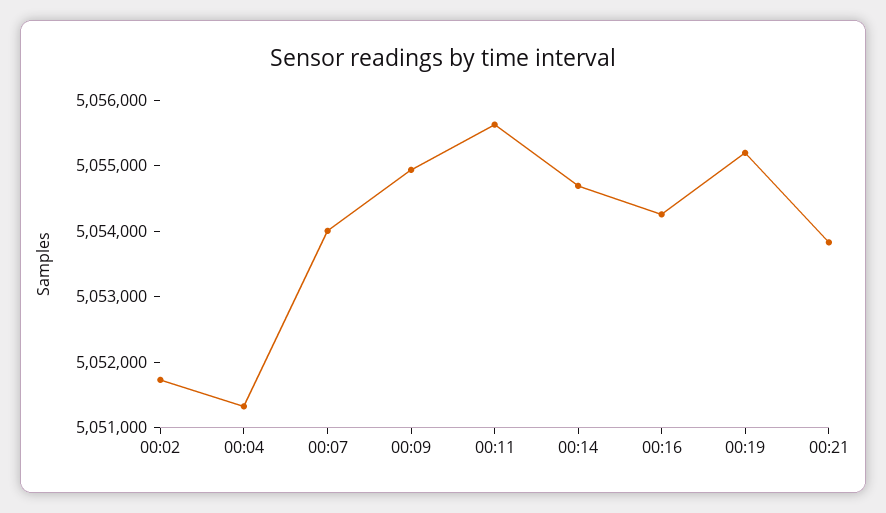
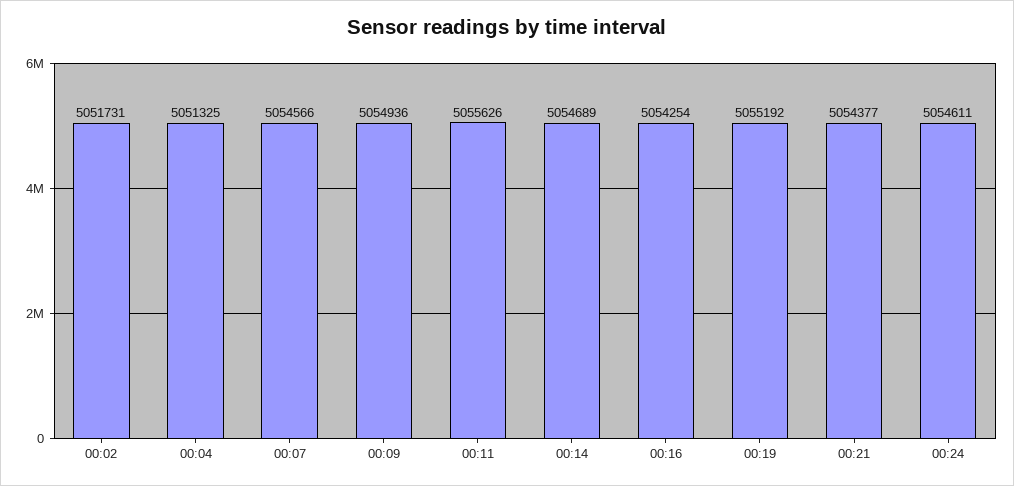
00:07: 5054000 -> 5054566
00:21: 5053800 -> 5054377
00:24: none -> 5054611

